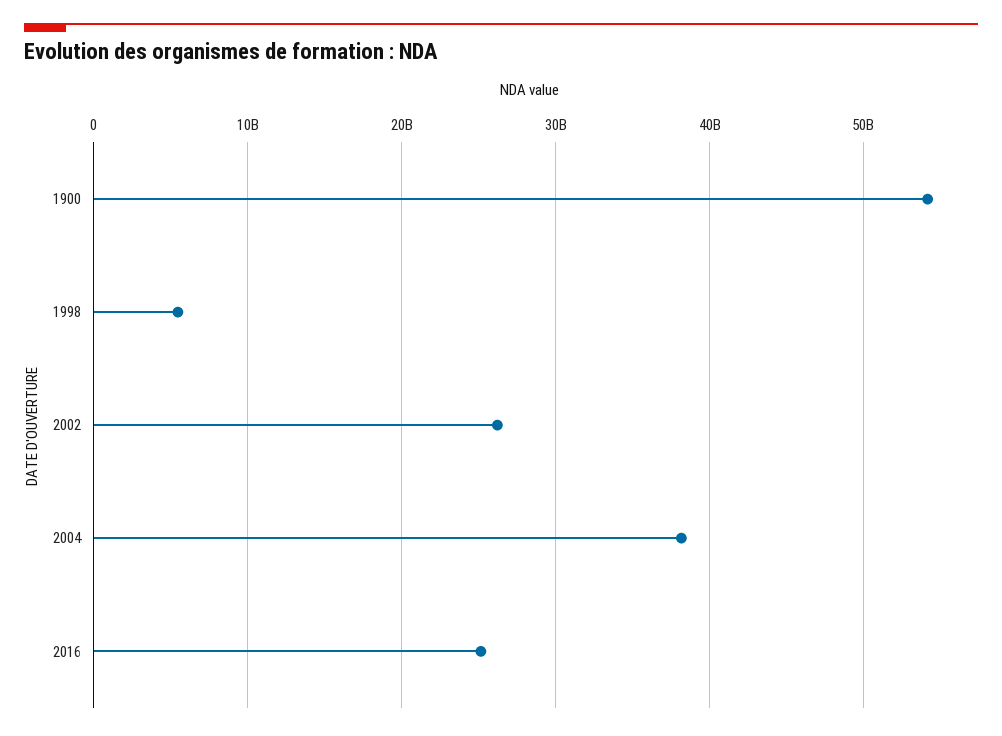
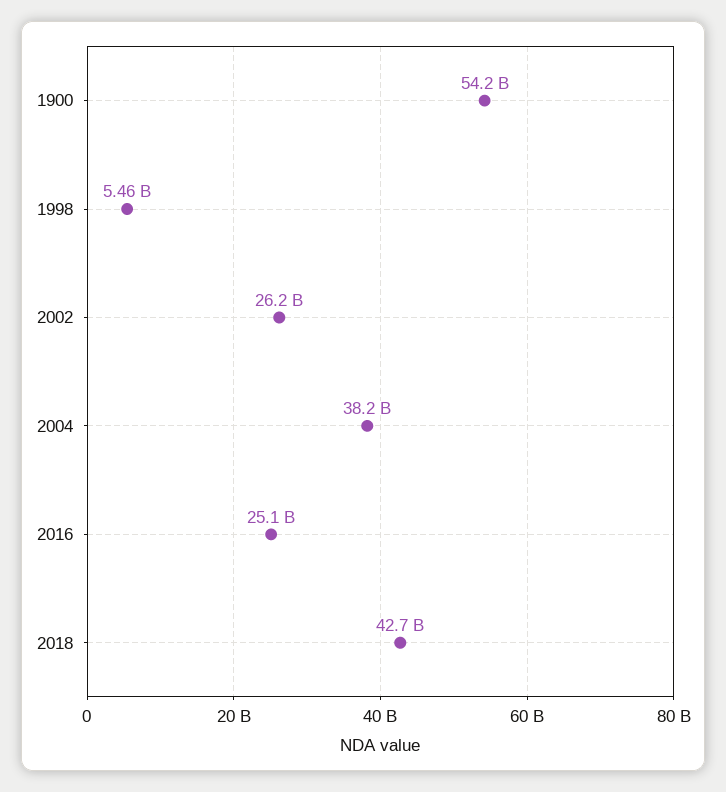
2018: none -> 42700000000

